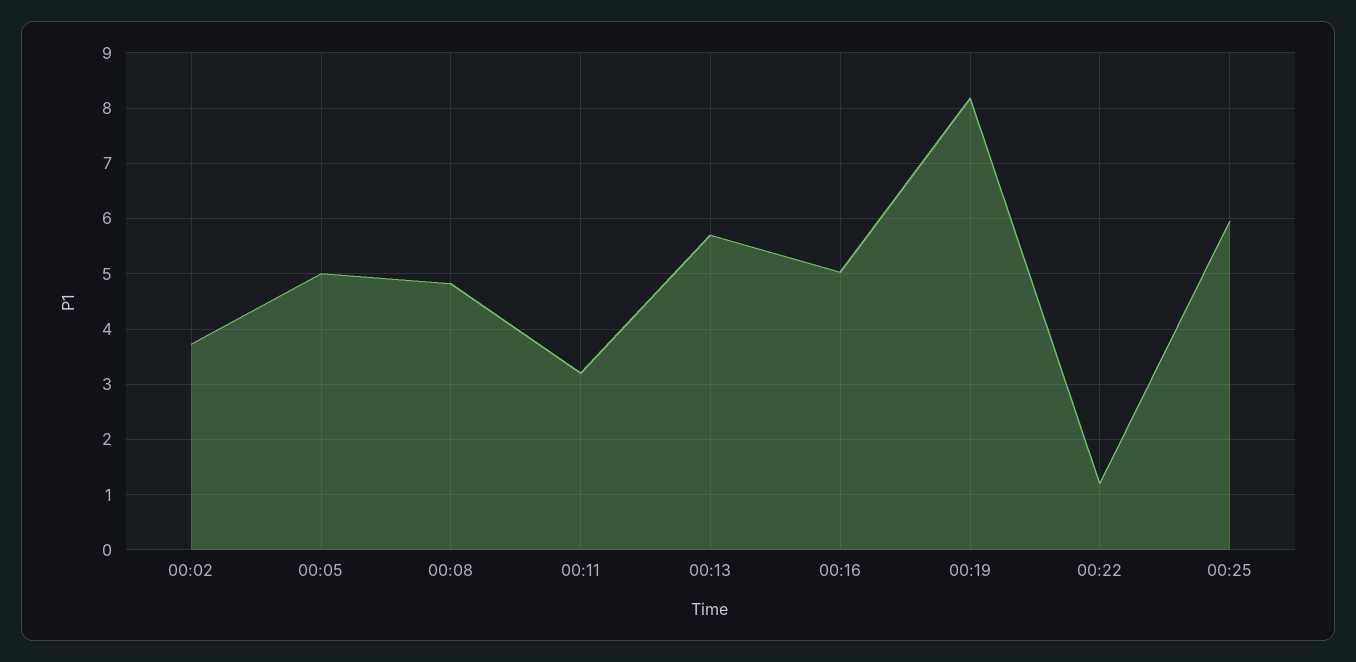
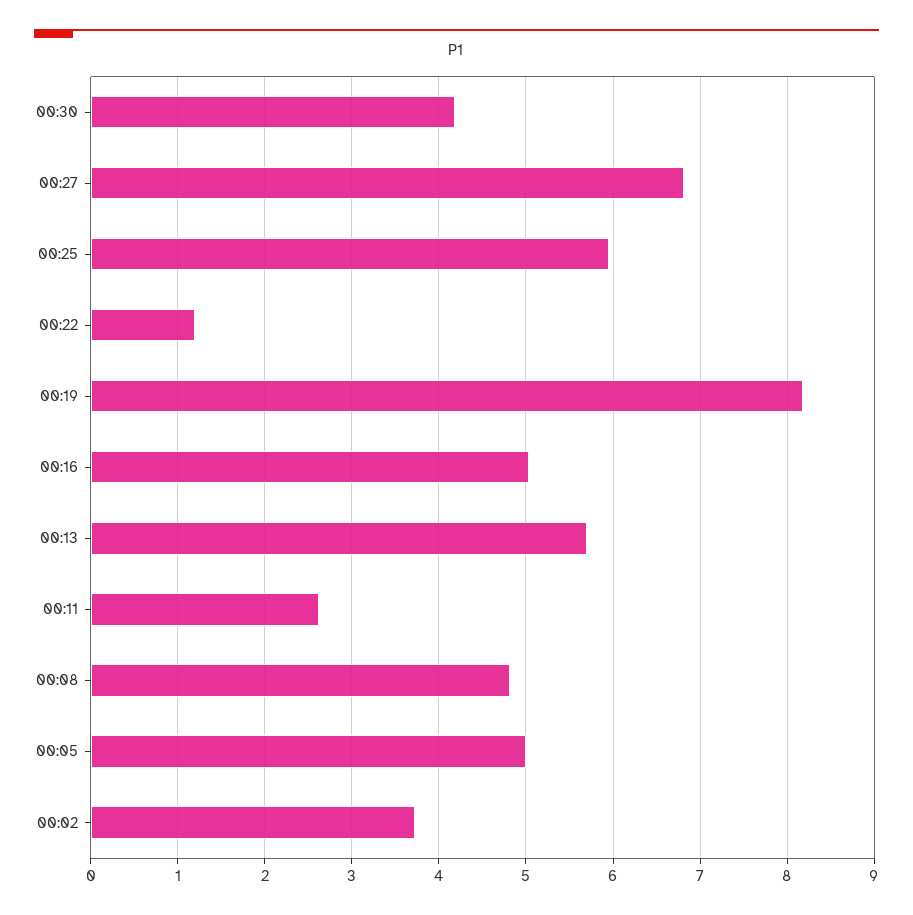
00:11: 3.2 -> 2.6
00:30: none -> 4.2
00:27: none -> 6.8

